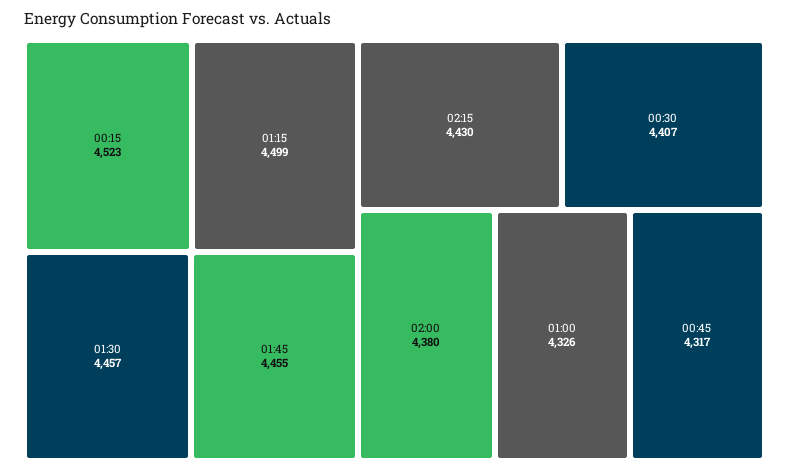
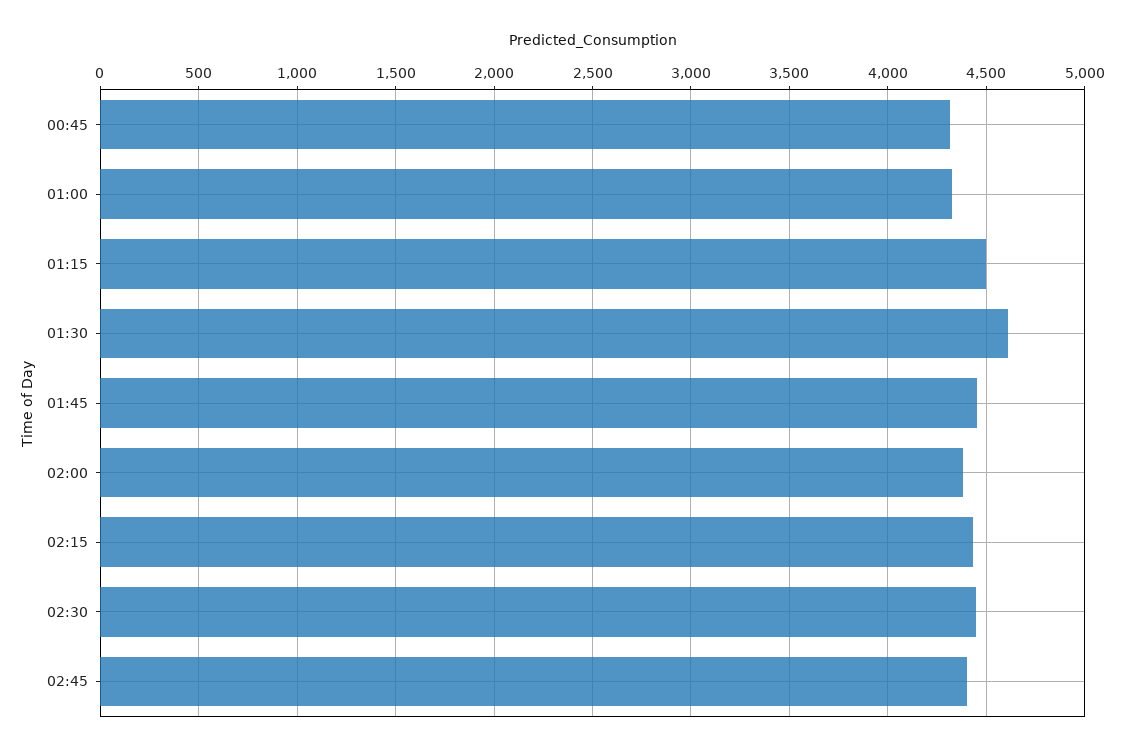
00:15: 4523 -> none
01:30: 4457 -> 4600
00:30: 4407 -> none
02:30: none -> 4450
02:45: none -> 4400

